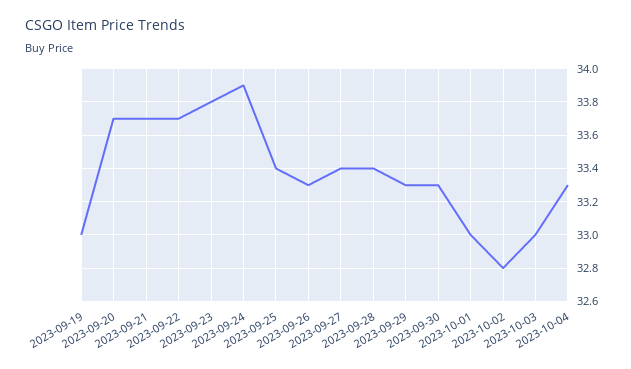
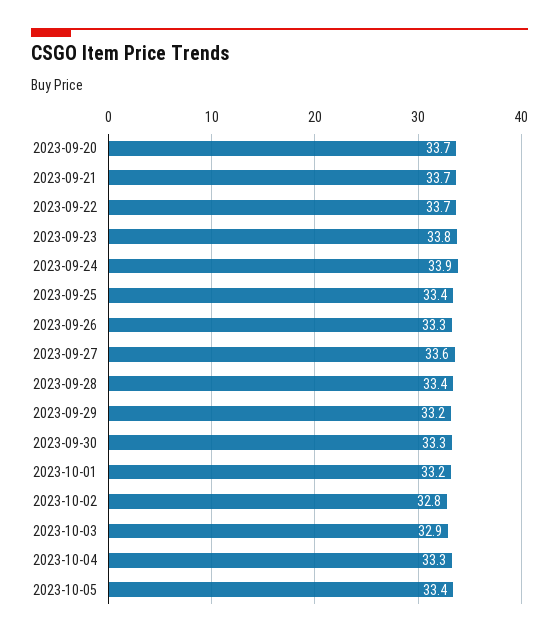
2023-09-19: 33 -> none
2023-09-27: 33.4 -> 33.6
2023-09-29: 33.3 -> 33.2
2023-10-01: 33 -> 33.2
2023-10-03: 33 -> 32.9
2023-10-05: none -> 33.4

